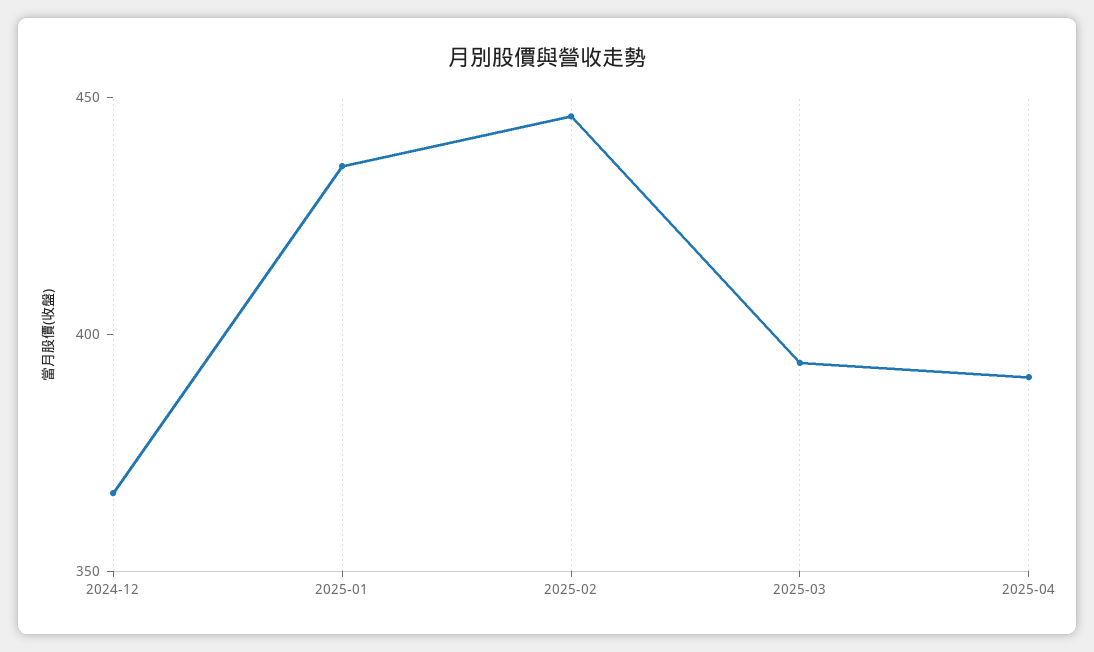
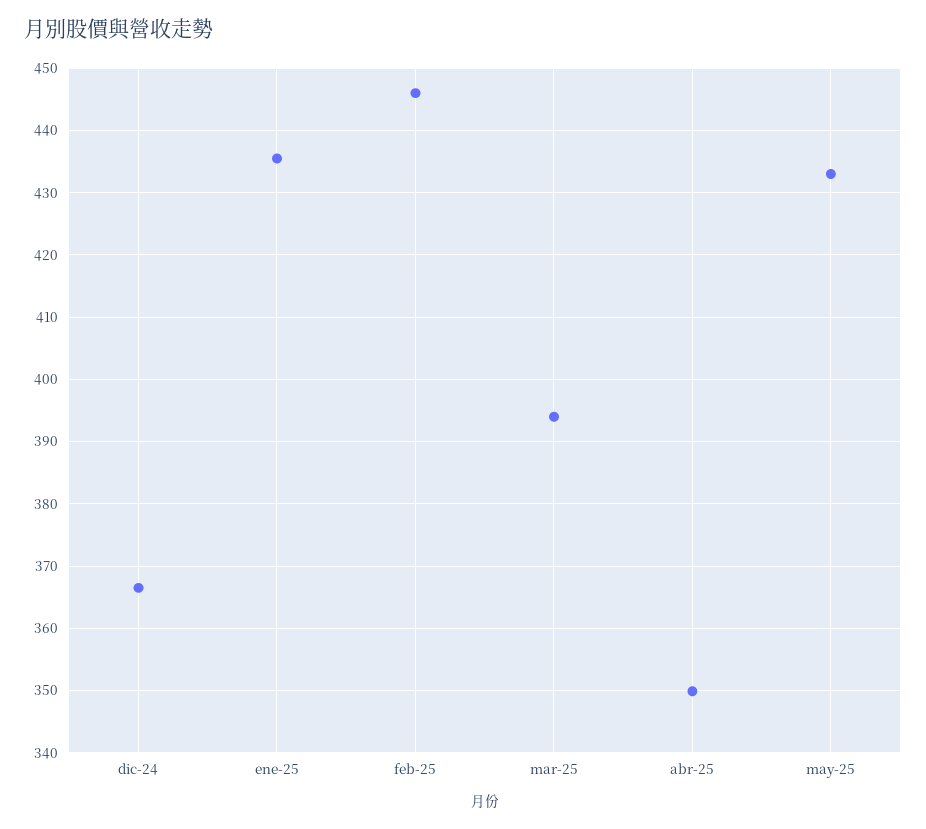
2025-04: 390 -> 350
may-25: none -> 433

